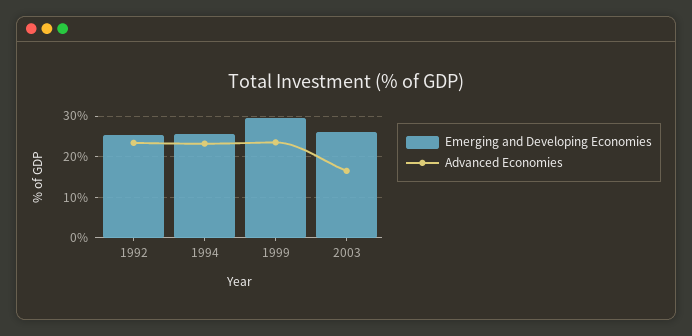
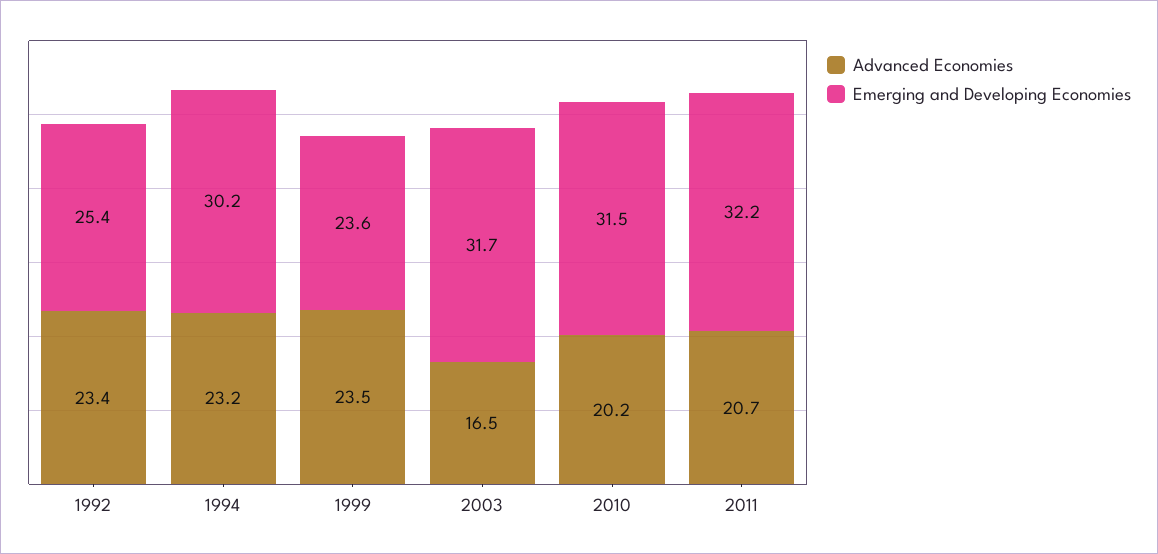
Emerging and Developing Economies, 1994: 26 -> 30.2
Emerging and Developing Economies, 1999: 30 -> 23.6
Emerging and Developing Economies, 2003: 26 -> 31.7
Advanced Economies, 2010: none -> 20.2
Emerging and Developing Economies, 2010: none -> 31.5
Advanced Economies, 2011: none -> 20.7
Emerging and Developing Economies, 2011: none -> 32.2

